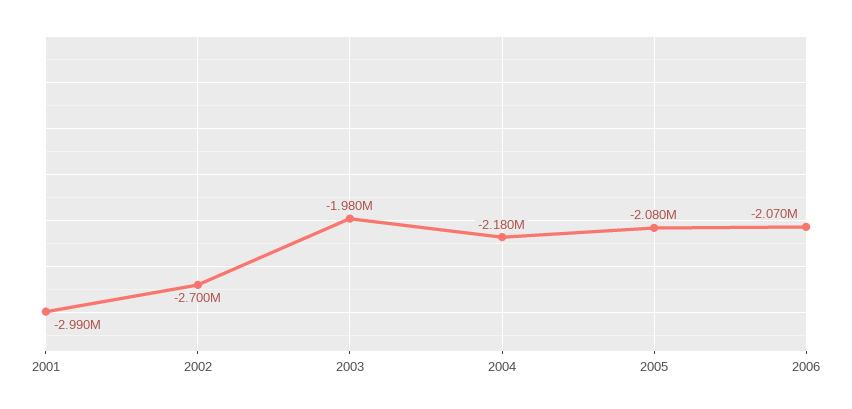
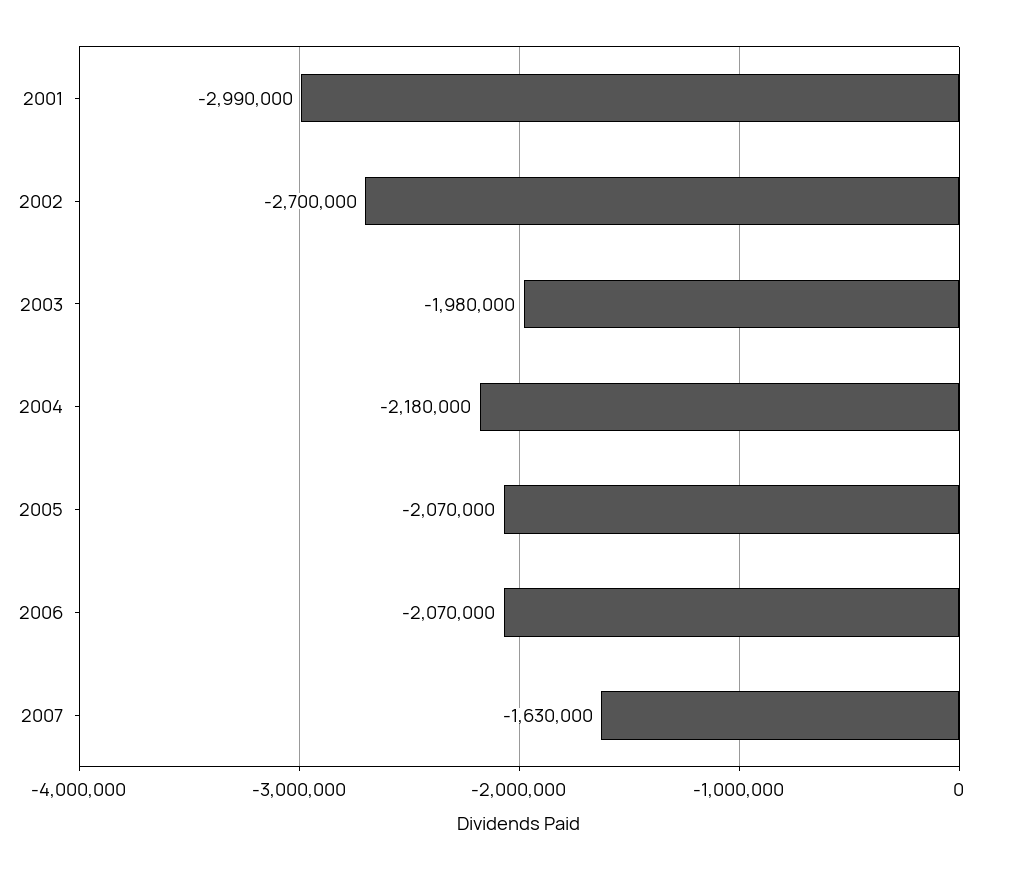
2005: -2080000 -> -2070000
2007: none -> -1630000

